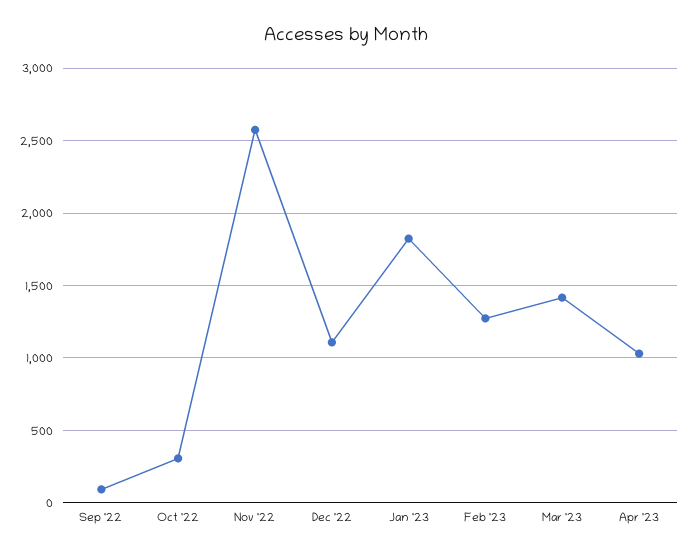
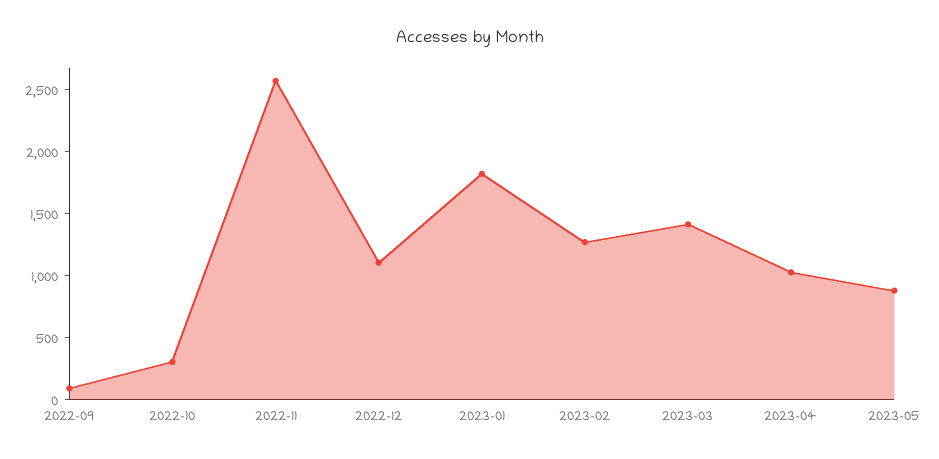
2023-05: none -> 900

